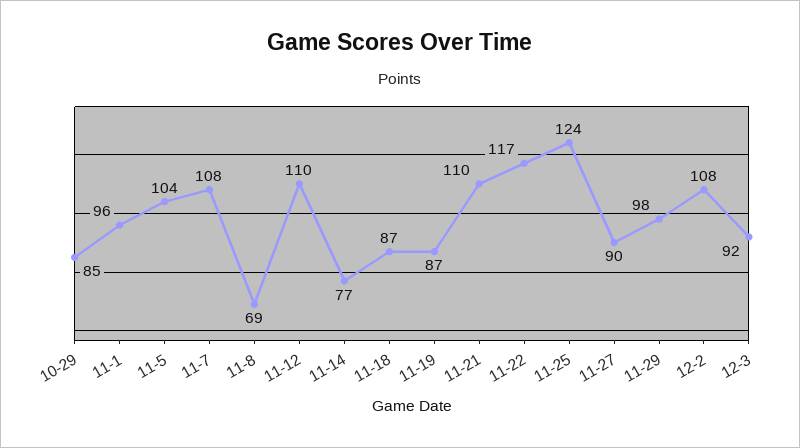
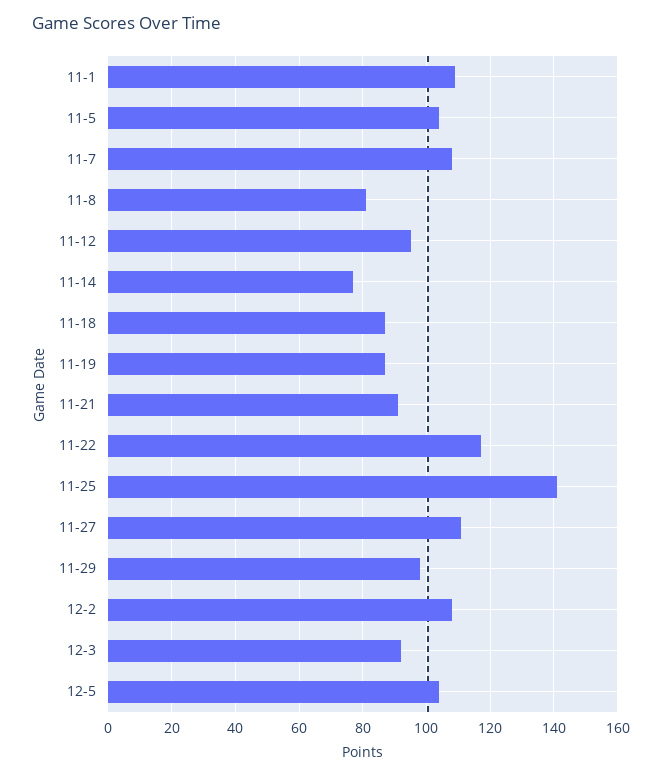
10-29: 85 -> none
11-1: 96 -> 110
11-8: 69 -> 80
11-12: 110 -> 95
11-21: 110 -> 90
11-25: 124 -> 140
11-27: 90 -> 110
12-5: none -> 105

